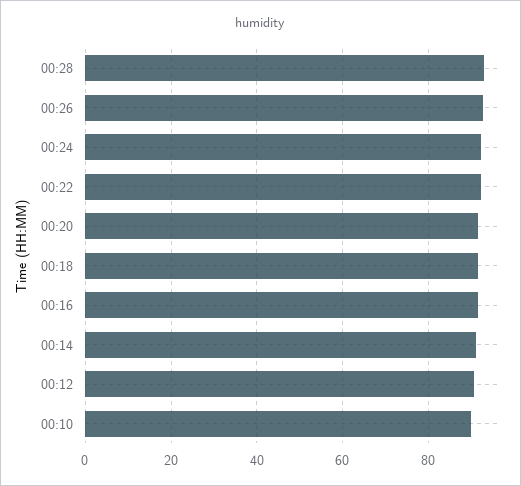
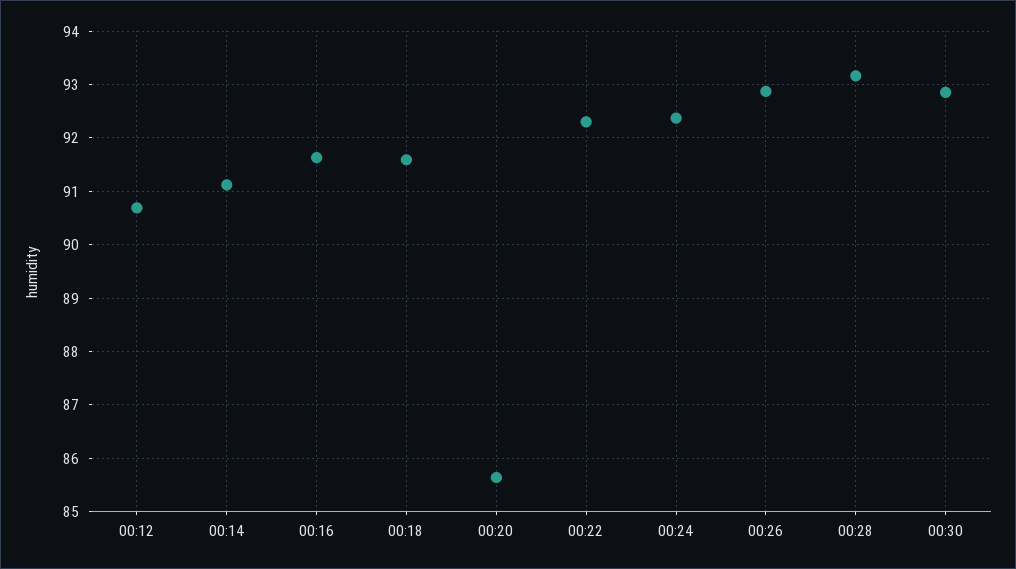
00:20: 92 -> 85.6
00:10: 90 -> none
00:30: none -> 92.8

